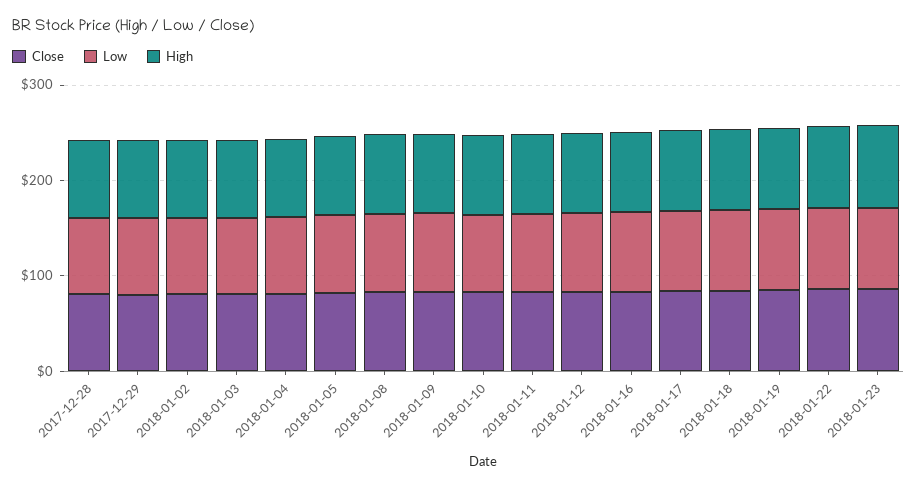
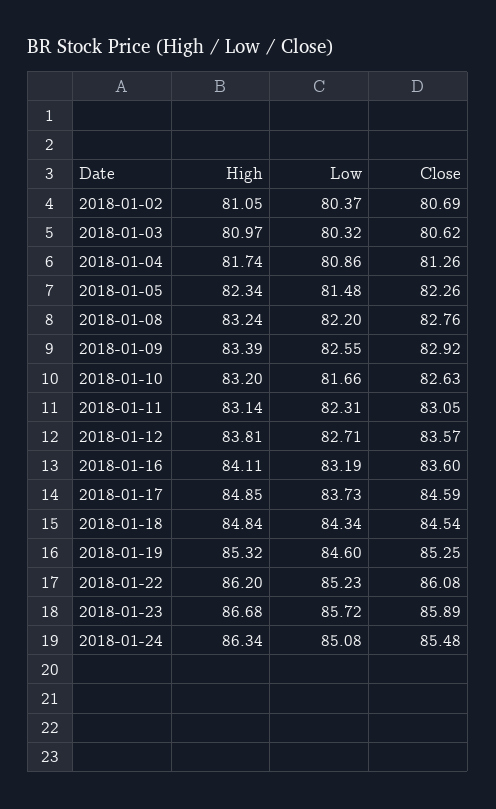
Close, 2017-12-28: 80 -> none
Low, 2017-12-28: 80 -> none
High, 2017-12-28: 80 -> none
Close, 2017-12-29: 80 -> none
Low, 2017-12-29: 80 -> none
High, 2017-12-29: 80 -> none
High, 2018-01-24: none -> 86.34
Low, 2018-01-24: none -> 85.08
Close, 2018-01-24: none -> 85.48

